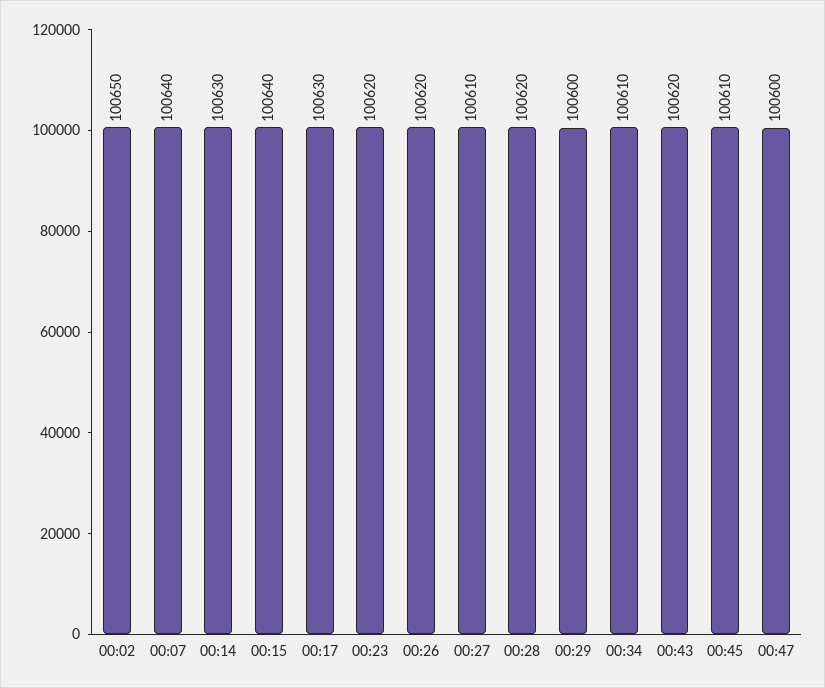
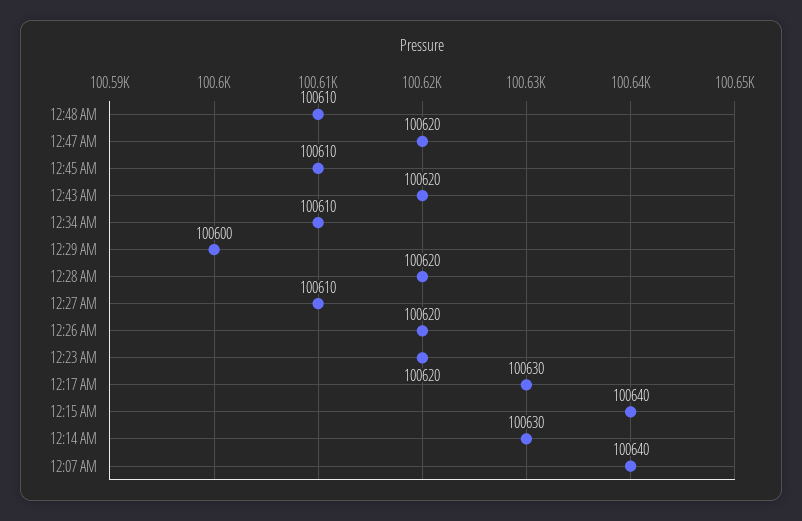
00:02: 100650 -> none
00:47: 100600 -> 100620
12:48 AM: none -> 100610

